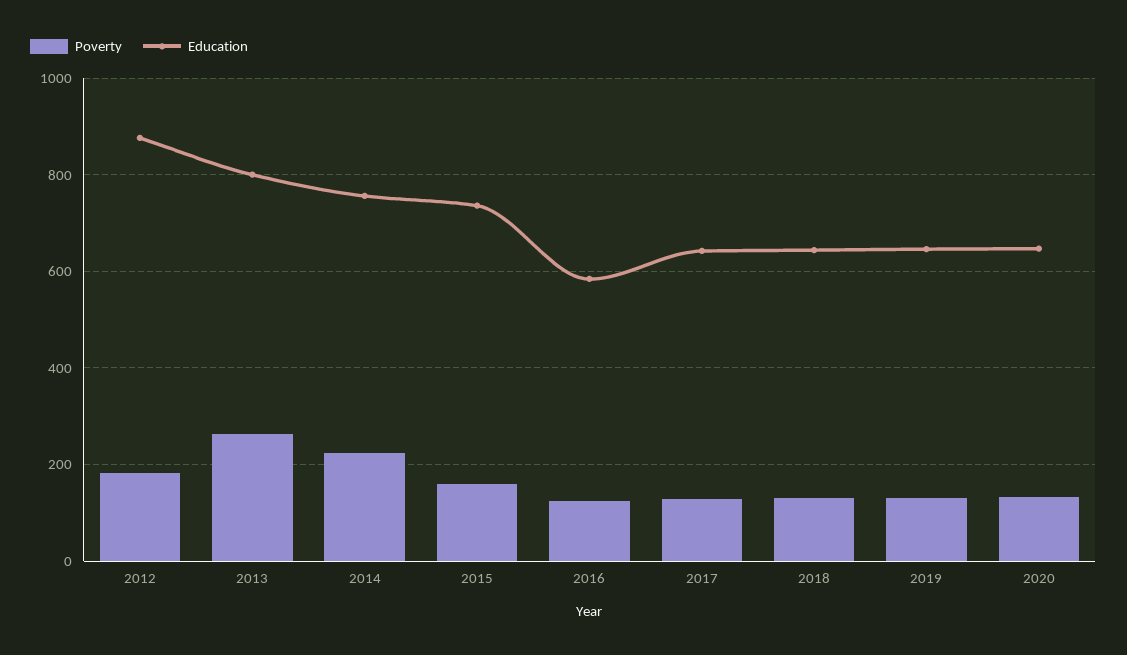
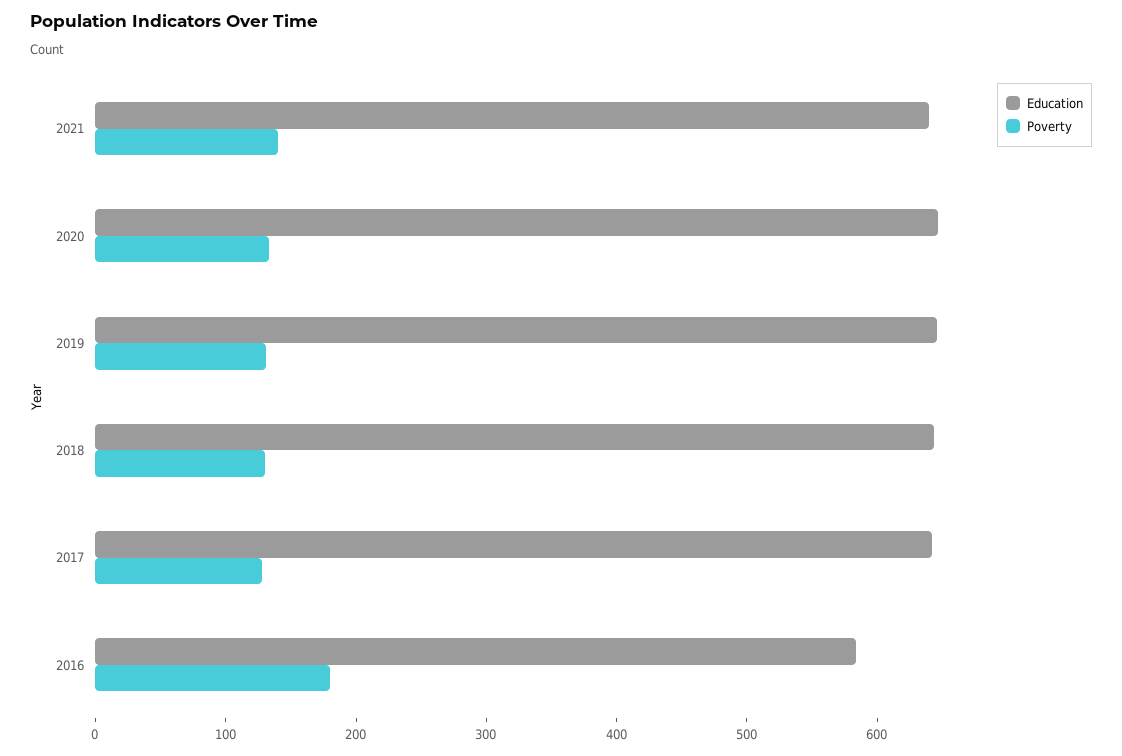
Poverty, 2012: 180 -> none
Education, 2012: 880 -> none
Poverty, 2013: 260 -> none
Education, 2013: 800 -> none
Poverty, 2014: 220 -> none
Education, 2014: 760 -> none
Poverty, 2015: 160 -> none
Education, 2015: 740 -> none
Poverty, 2016: 120 -> 180
Education, 2021: none -> 640
Poverty, 2021: none -> 140

